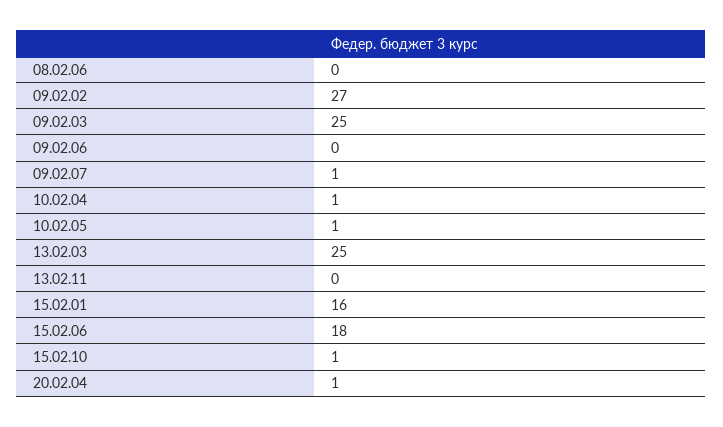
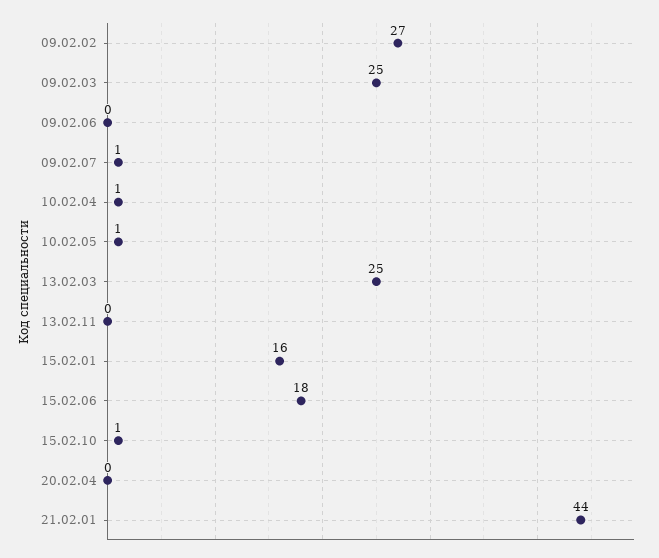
08.02.06: 0 -> none
20.02.04: 1 -> 0
21.02.01: none -> 44

